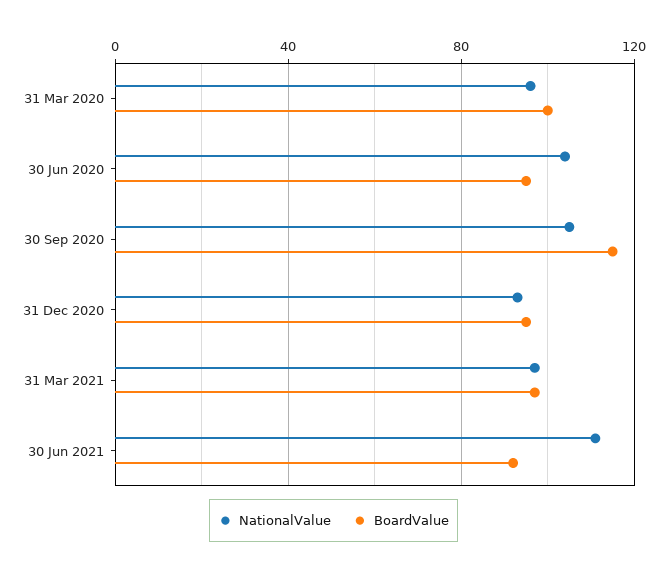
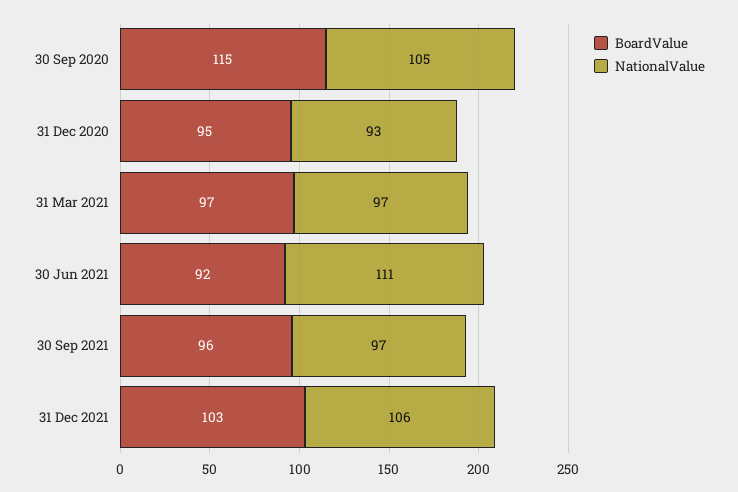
NationalValue, 31 Mar 2020: 95 -> none
BoardValue, 31 Mar 2020: 100 -> none
NationalValue, 30 Jun 2020: 105 -> none
BoardValue, 30 Jun 2020: 95 -> none
BoardValue, 30 Sep 2021: none -> 96
NationalValue, 30 Sep 2021: none -> 97
BoardValue, 31 Dec 2021: none -> 103
NationalValue, 31 Dec 2021: none -> 106

